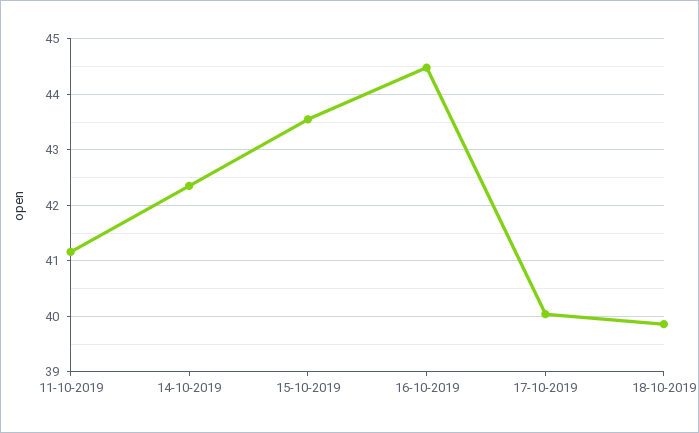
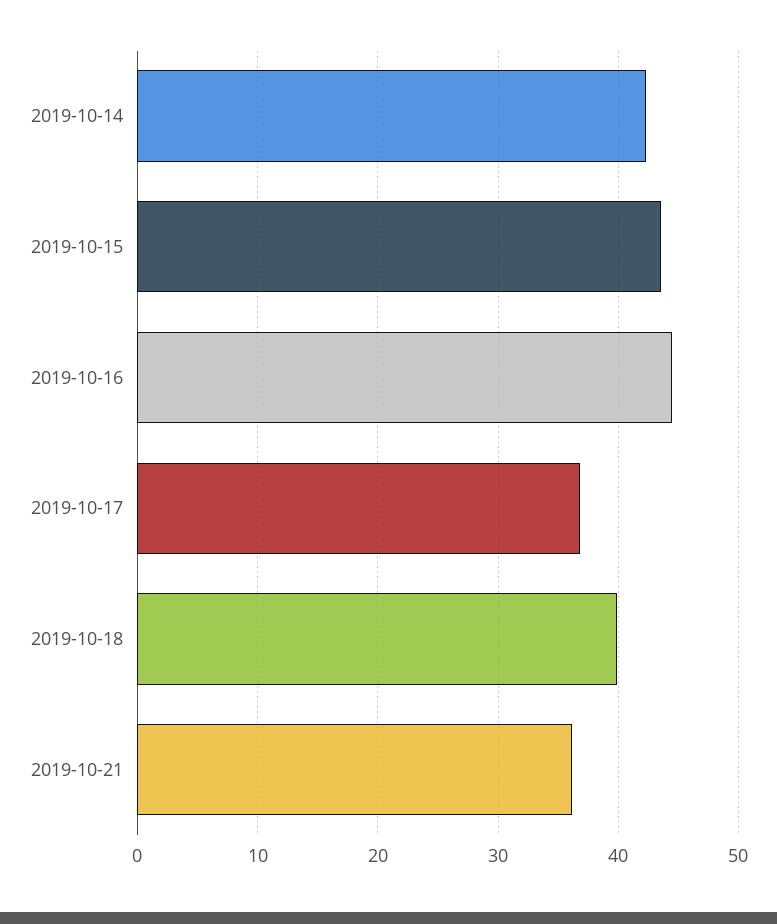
11-10-2019: 41.2 -> none
17-10-2019: 40 -> 37
2019-10-21: none -> 36

